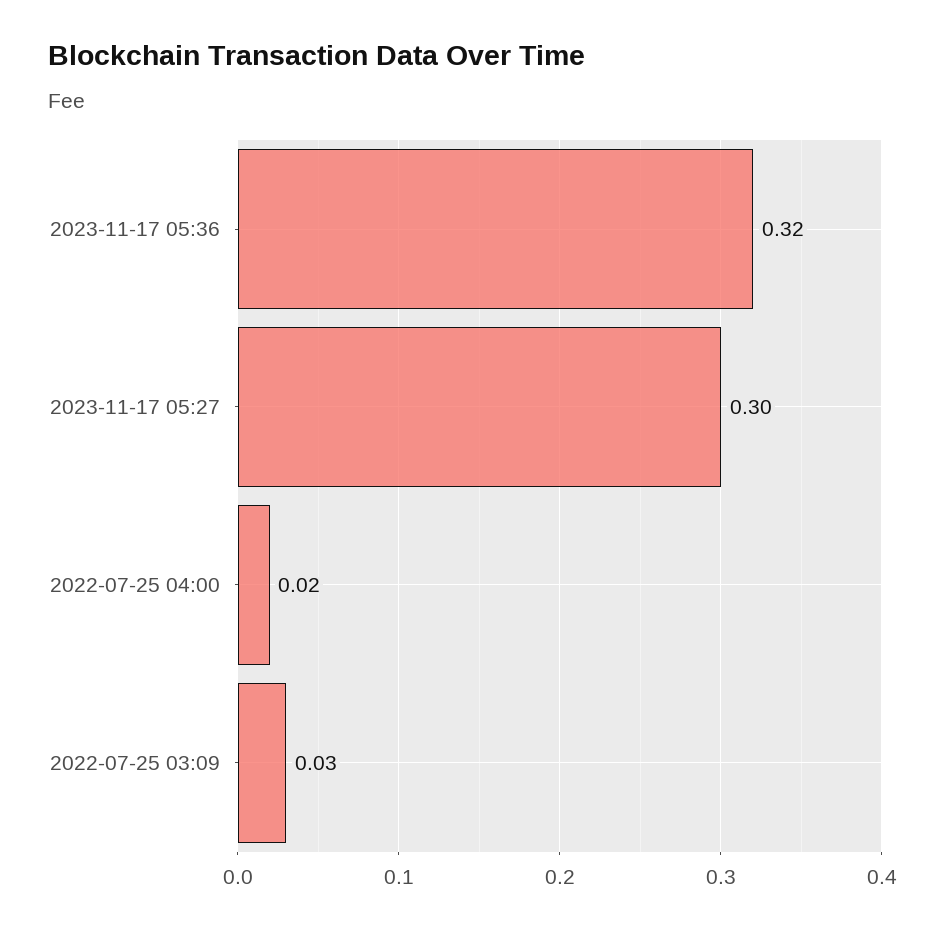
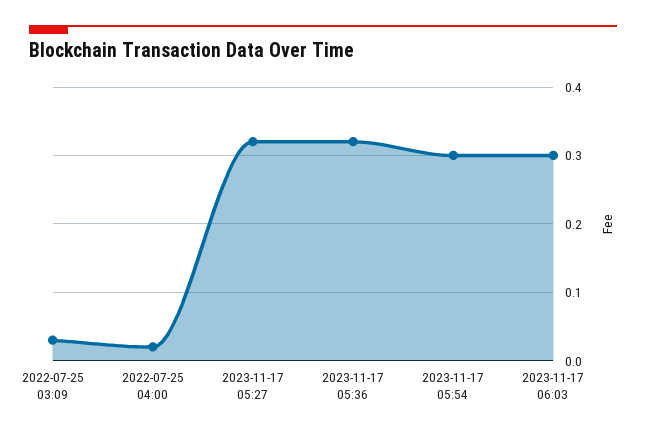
2023-11-17 05:27: 0.3 -> 0.32
2023-11-17 05:54: none -> 0.3
2023-11-17 06:03: none -> 0.3

